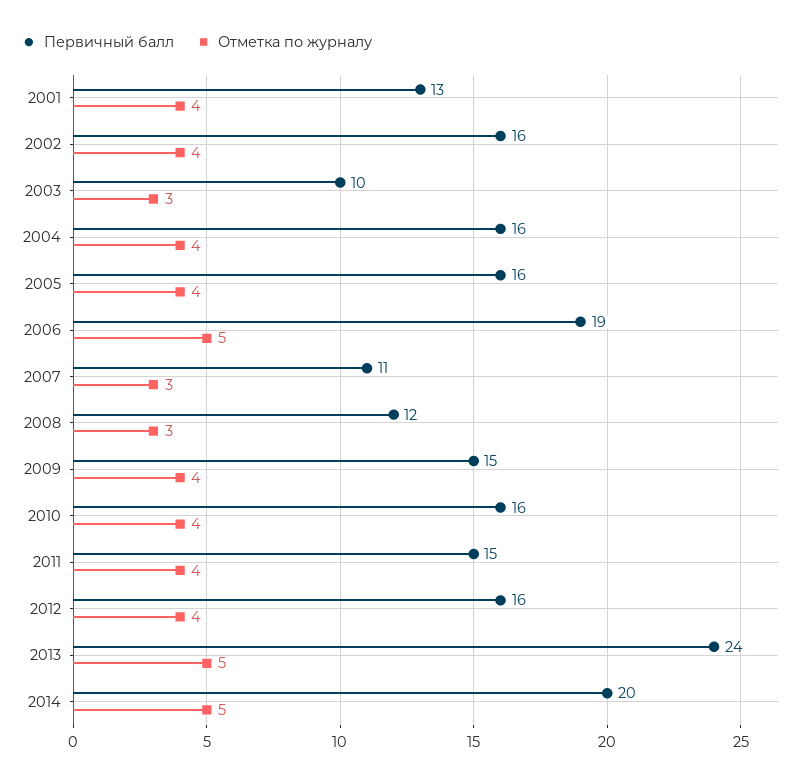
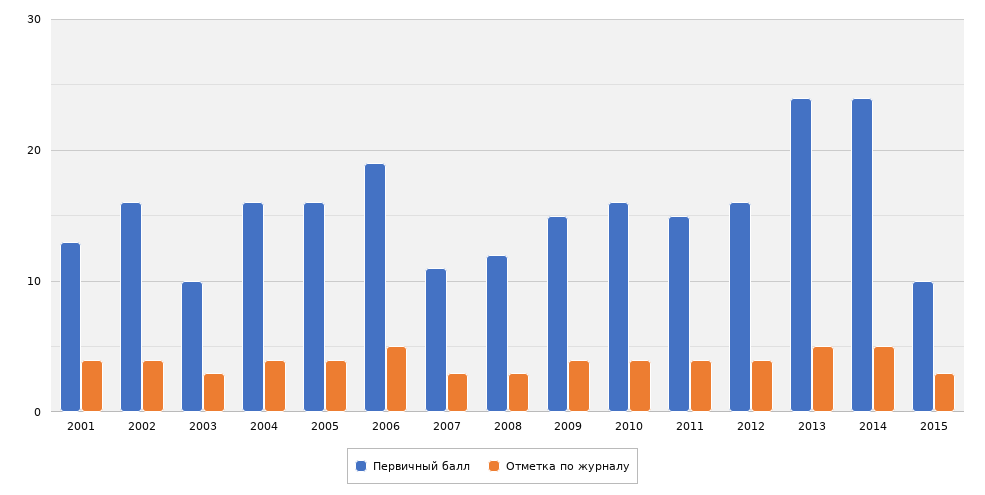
Первичный балл, 2014: 20 -> 24
Первичный балл, 2015: none -> 10
Отметка по журналу, 2015: none -> 3

